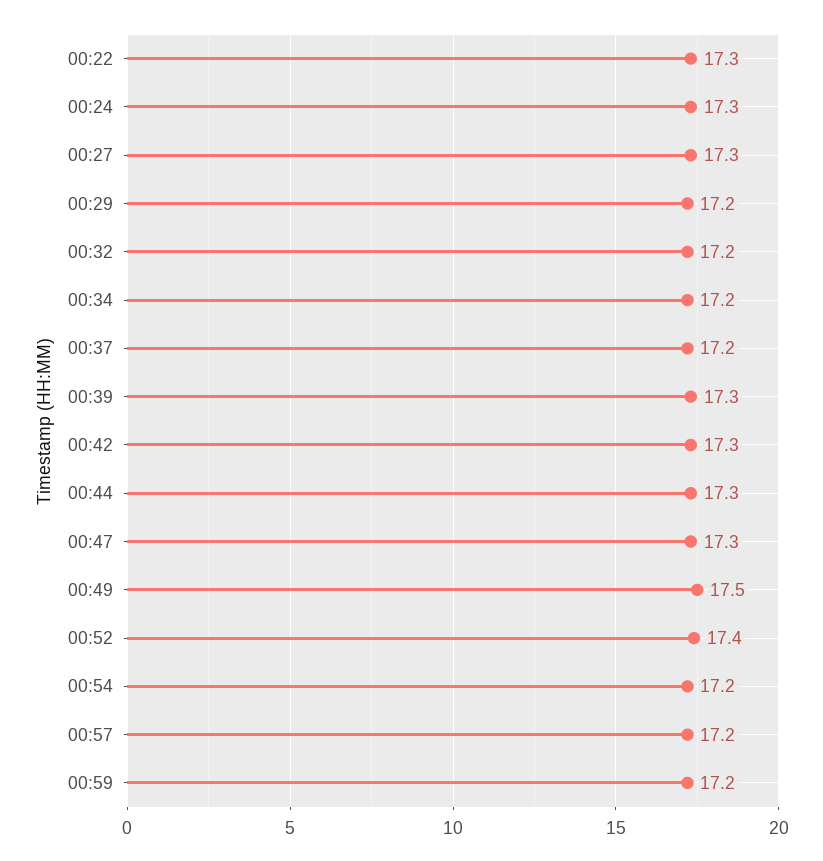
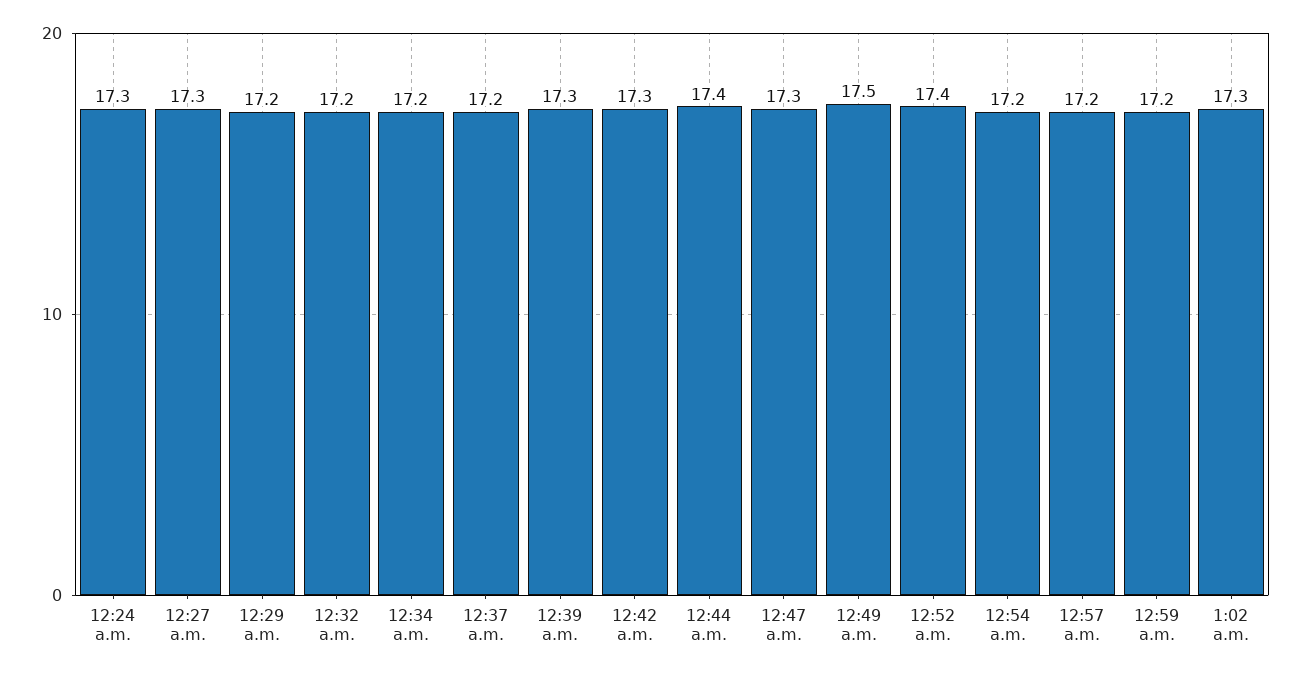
00:22: 17.3 -> none
00:44: 17.3 -> 17.4
1:02 a.m.: none -> 17.3

